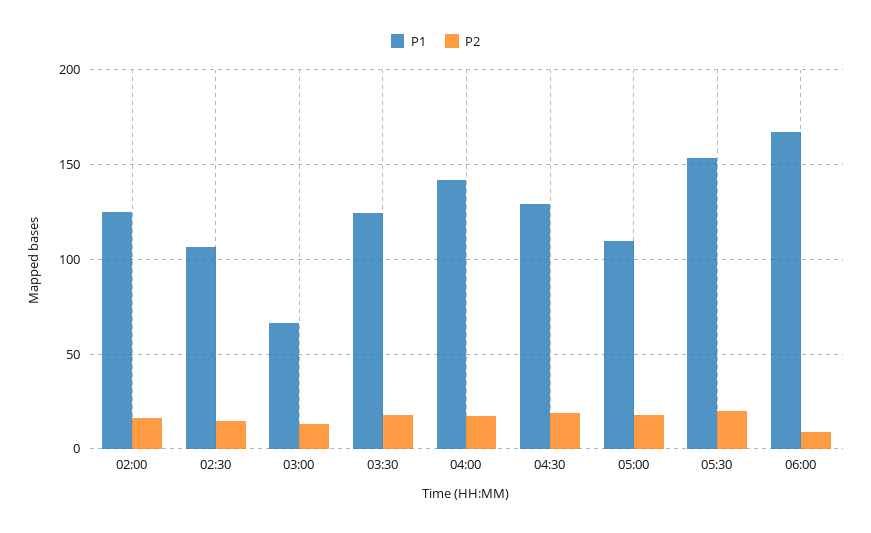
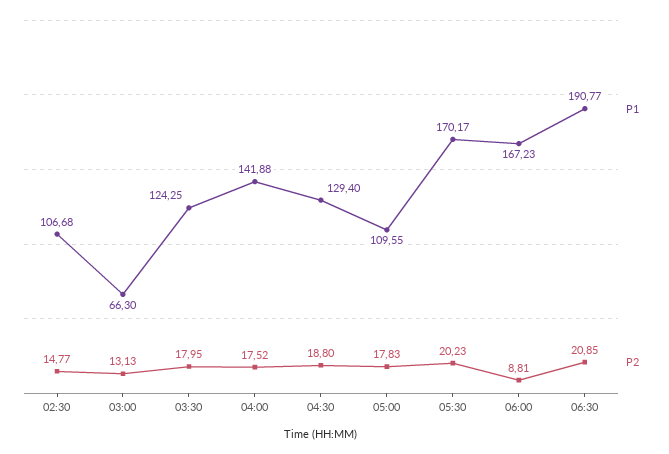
P1, 02:00: 125 -> none
P2, 02:00: 15 -> none
P1, 05:30: 155 -> 170.17
P1, 06:30: none -> 190.77
P2, 06:30: none -> 20.85

